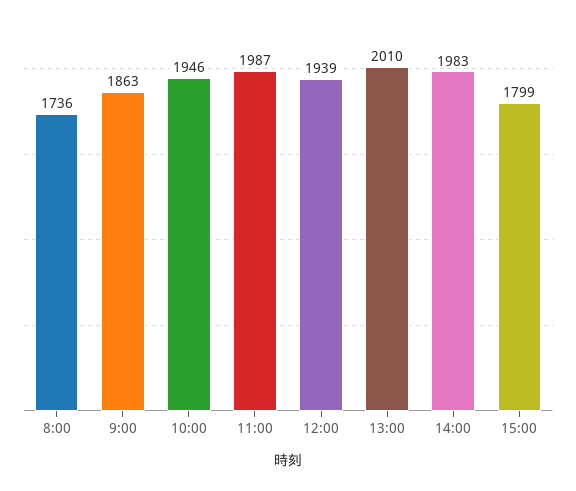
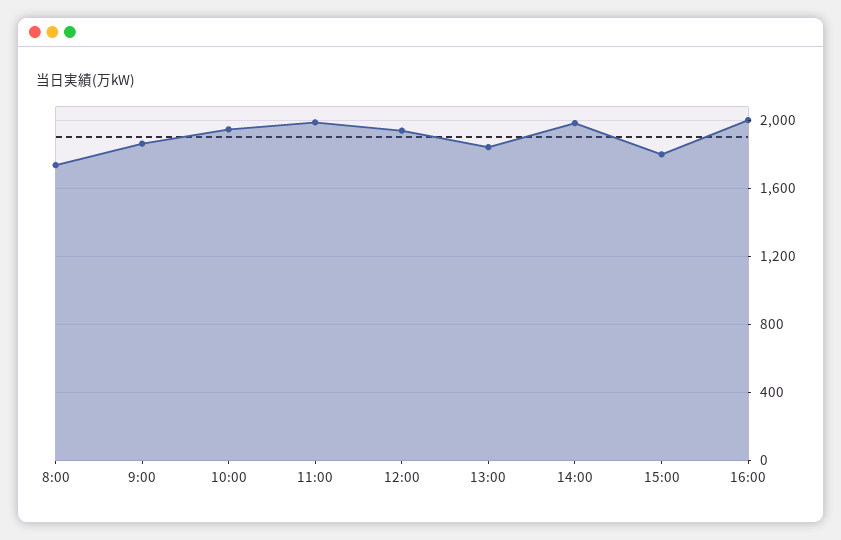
13:00: 2010 -> 1850
16:00: none -> 2000

